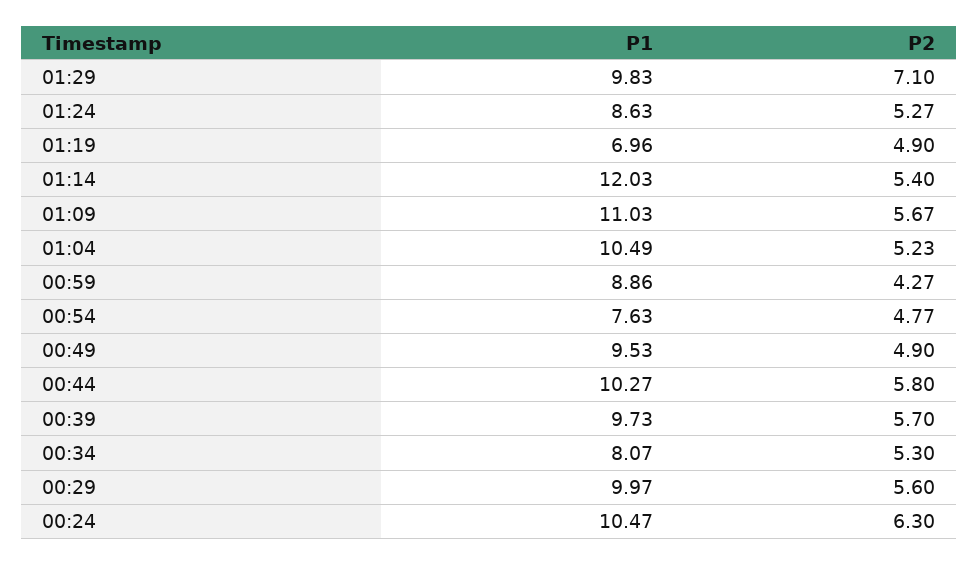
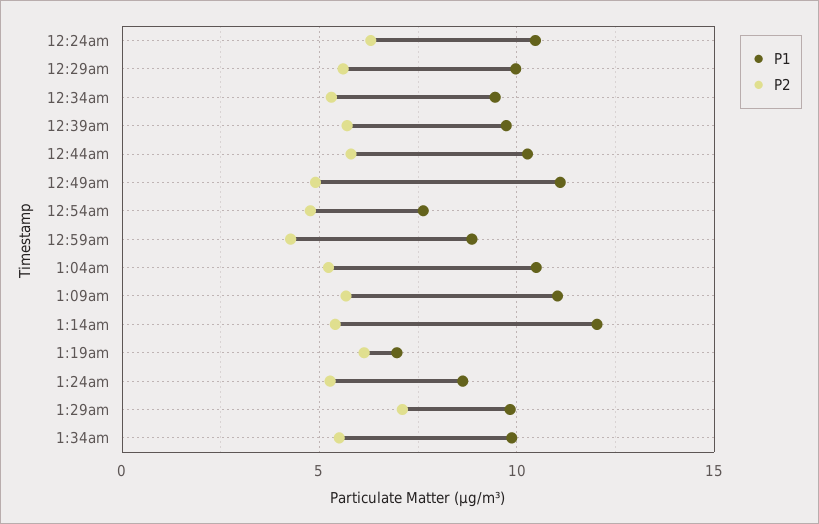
P2, 01:19: 4.9 -> 6
P1, 00:49: 9.53 -> 11
P1, 00:34: 8.07 -> 9.5
P1, 1:34am: none -> 10
P2, 1:34am: none -> 5.5

